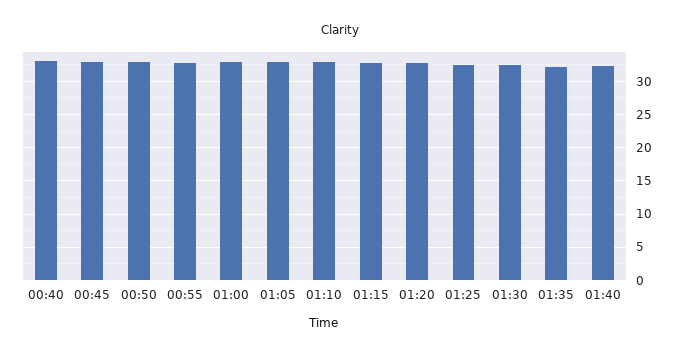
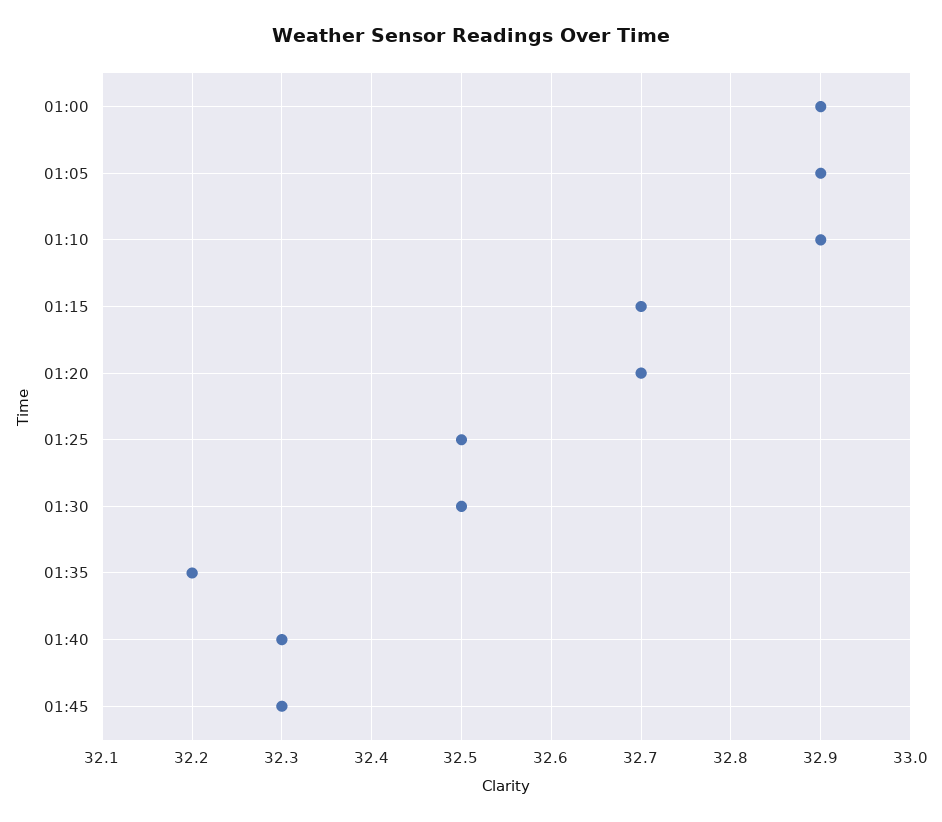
00:40: 33 -> none
00:45: 33 -> none
00:50: 33 -> none
00:55: 33 -> none
01:45: none -> 32.3

